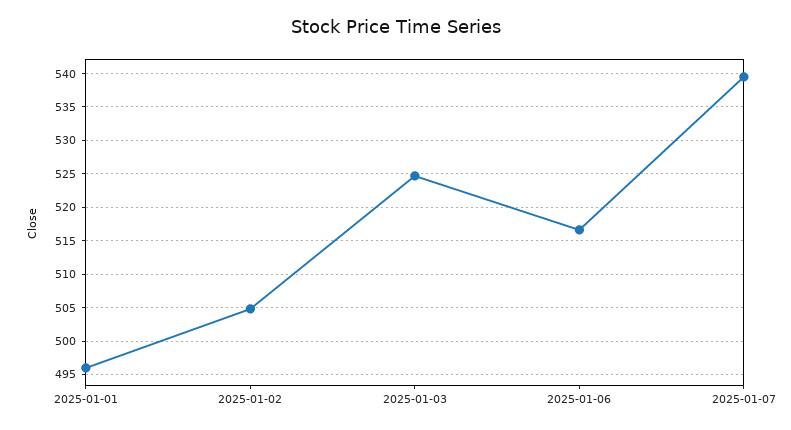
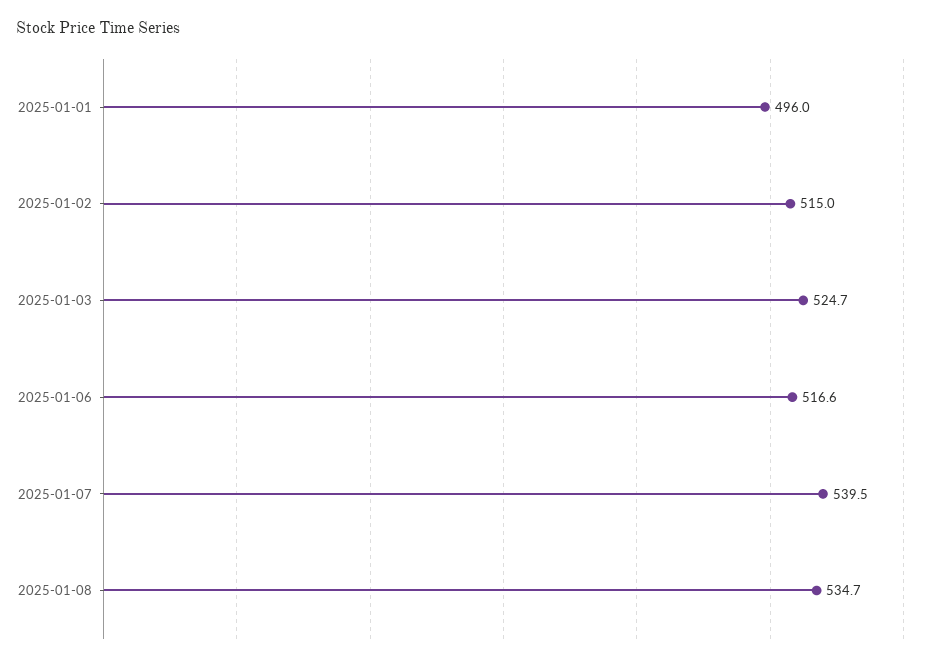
2025-01-02: 505 -> 515
2025-01-08: none -> 534.7

